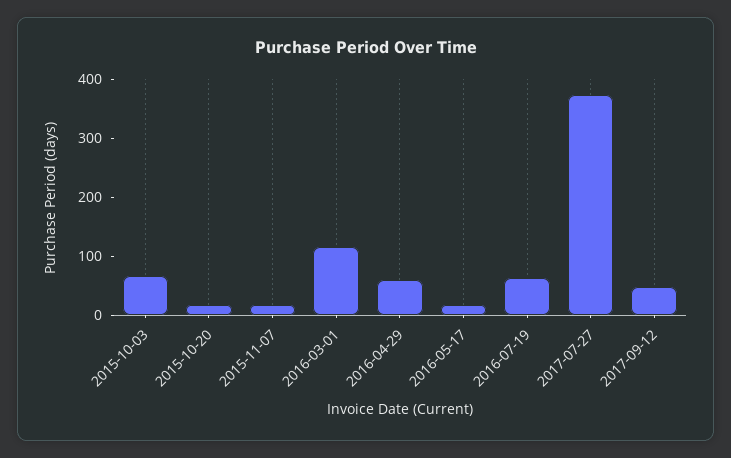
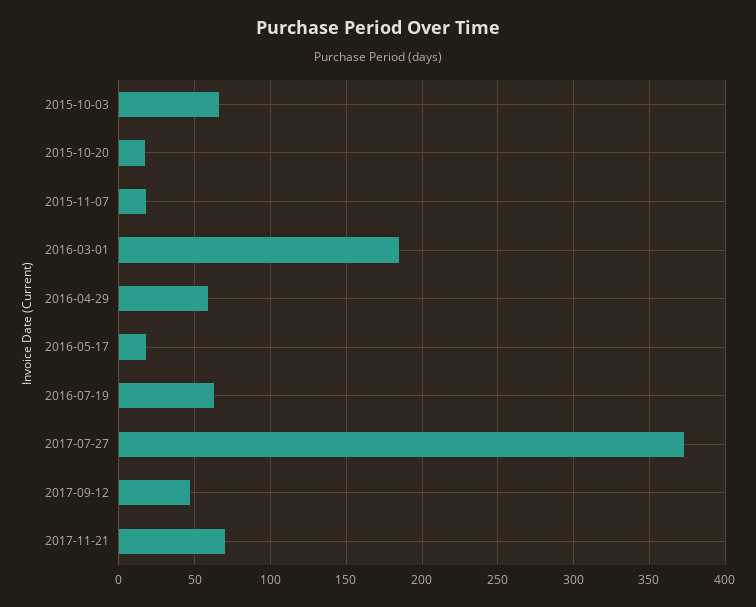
2016-03-01: 120 -> 185
2017-11-21: none -> 70

